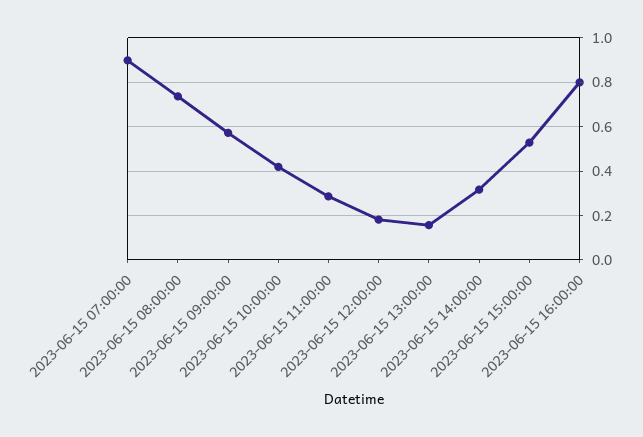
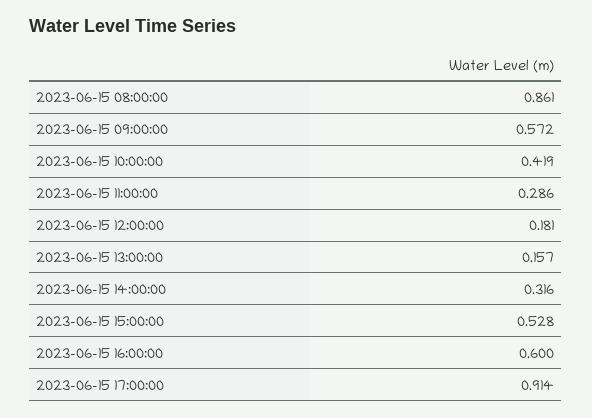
2023-06-15 07:00:00: 0.9 -> none
2023-06-15 08:00:00: 0.75 -> 0.861
2023-06-15 16:00:00: 0.8 -> 0.6
2023-06-15 17:00:00: none -> 0.914

